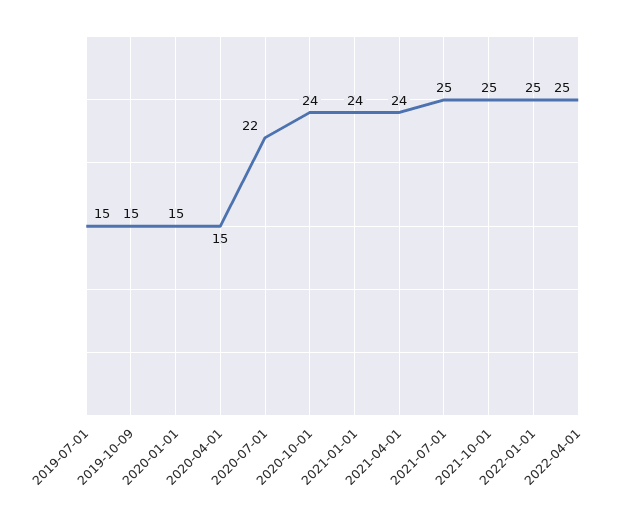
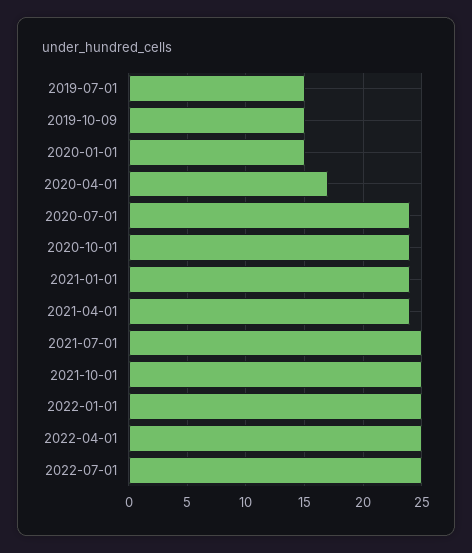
2020-04-01: 15 -> 17
2020-07-01: 22 -> 24
2022-07-01: none -> 25

